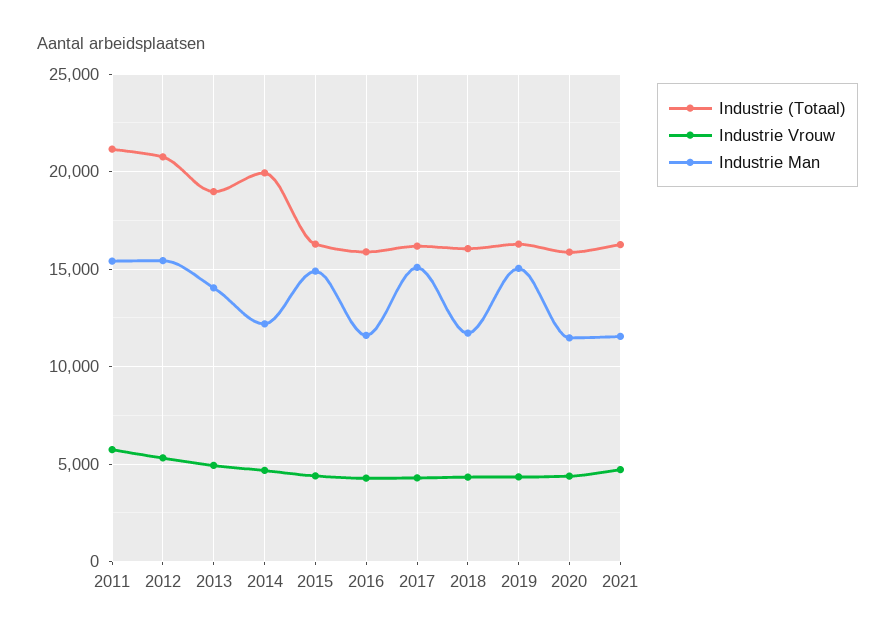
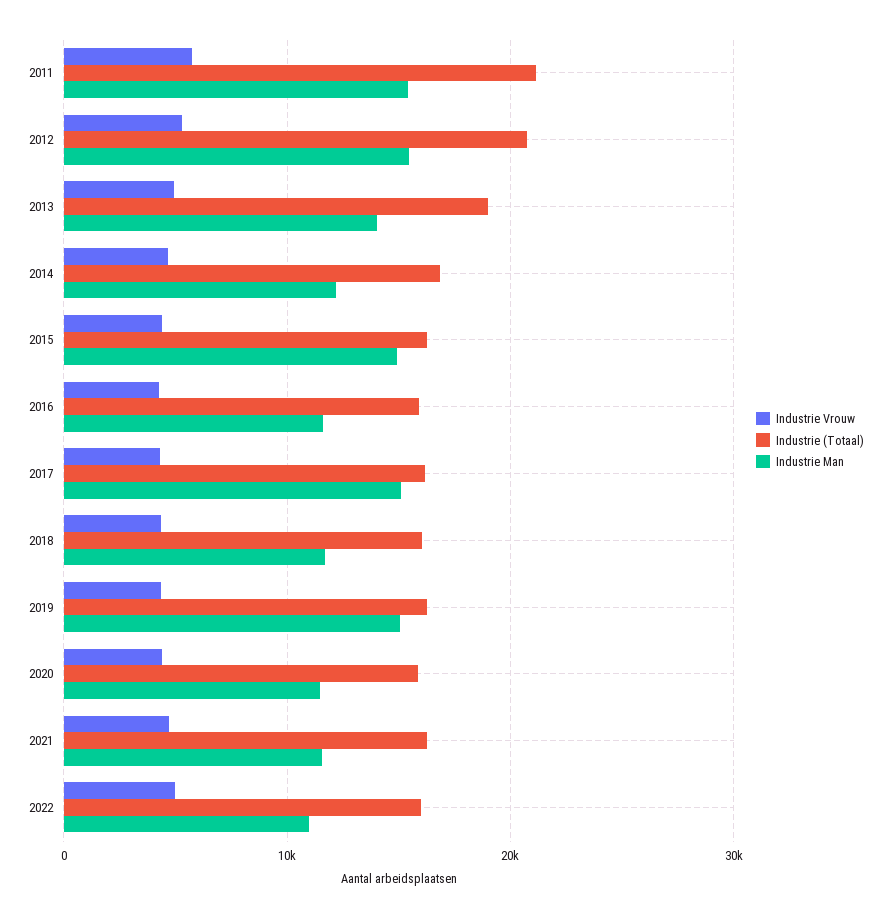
Industrie (Totaal), 2014: 20000 -> 17000
Industrie Vrouw, 2022: none -> 5000
Industrie (Totaal), 2022: none -> 16000
Industrie Man, 2022: none -> 11000

